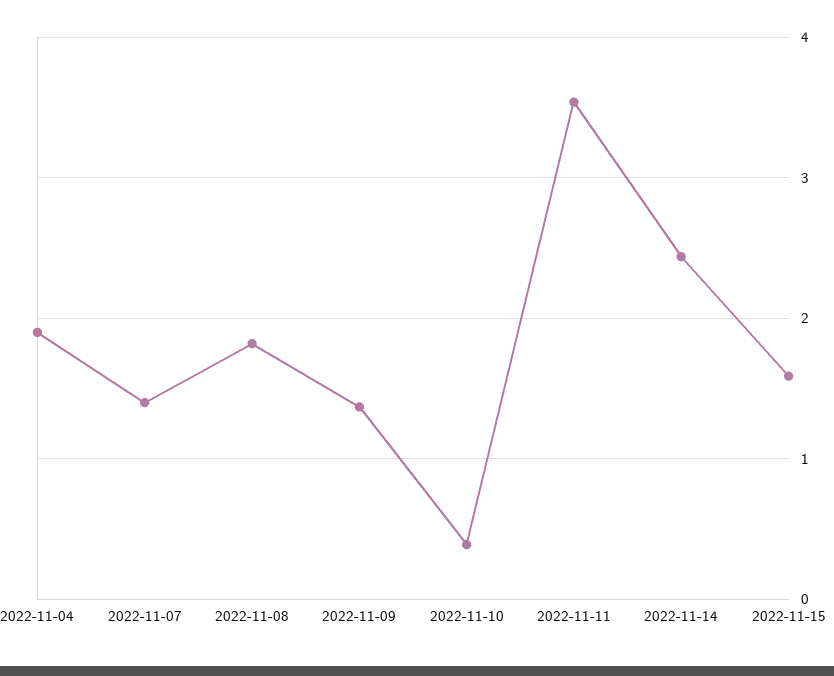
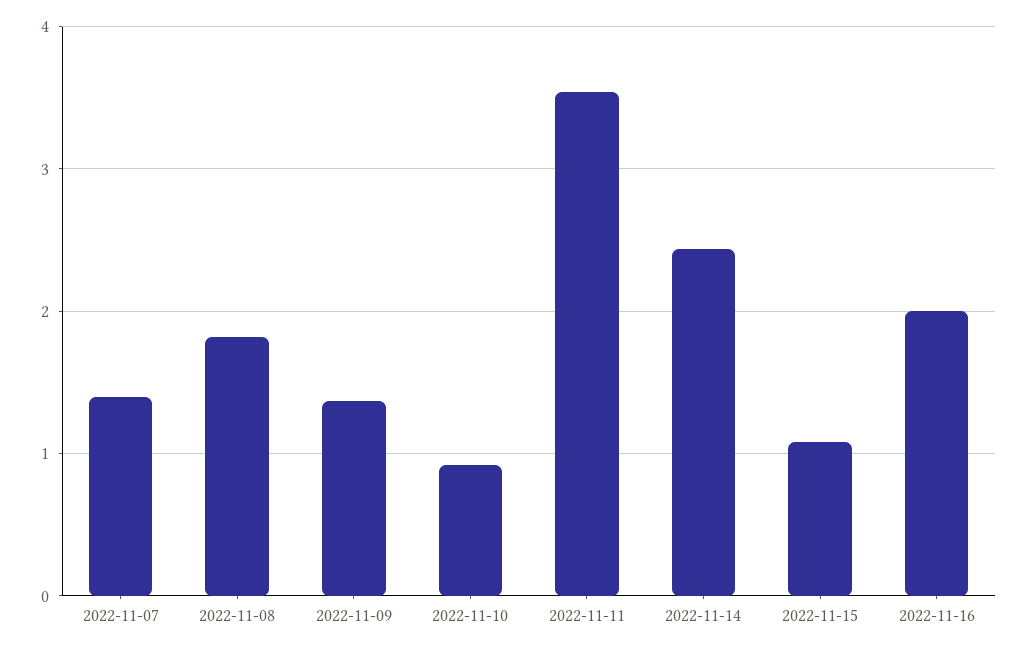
2022-11-04: 1.9 -> none
2022-11-10: 0.4 -> 0.9
2022-11-15: 1.6 -> 1.1
2022-11-16: none -> 2

